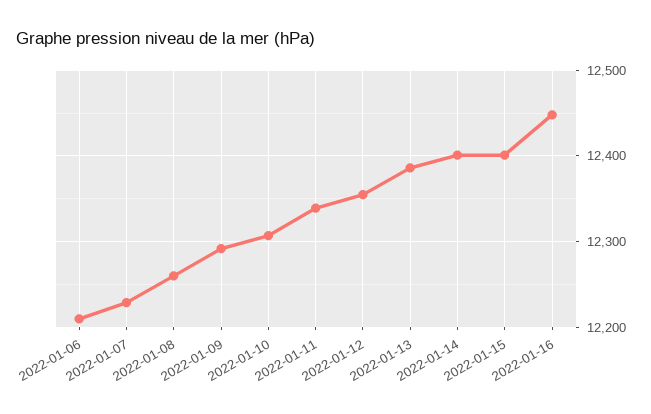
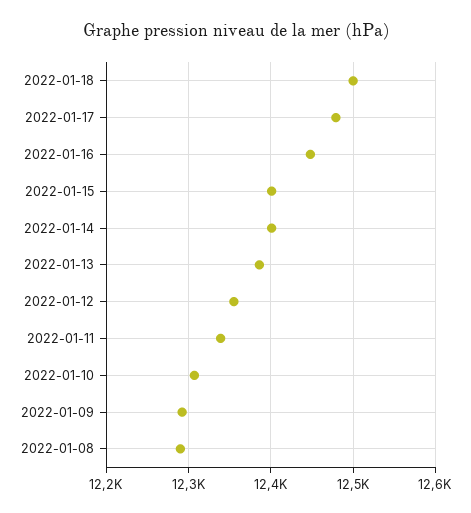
2022-01-06: 12210 -> none
2022-01-07: 12230 -> none
2022-01-08: 12260 -> 12290
2022-01-18: none -> 12500
2022-01-17: none -> 12480

